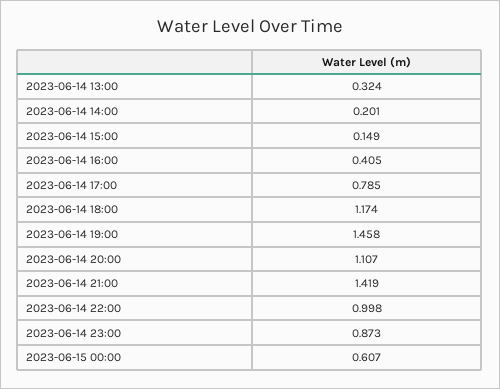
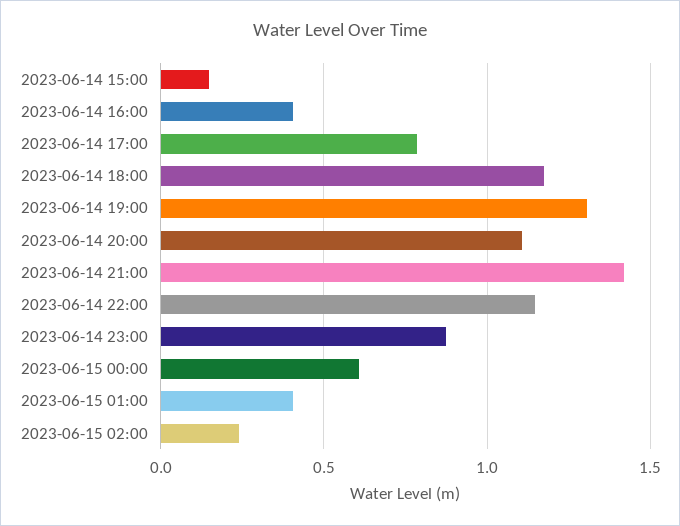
2023-06-14 13:00: 0.324 -> none
2023-06-14 14:00: 0.201 -> none
2023-06-14 19:00: 1.458 -> 1.3
2023-06-14 22:00: 0.998 -> 1.15
2023-06-15 01:00: none -> 0.4
2023-06-15 02:00: none -> 0.25

